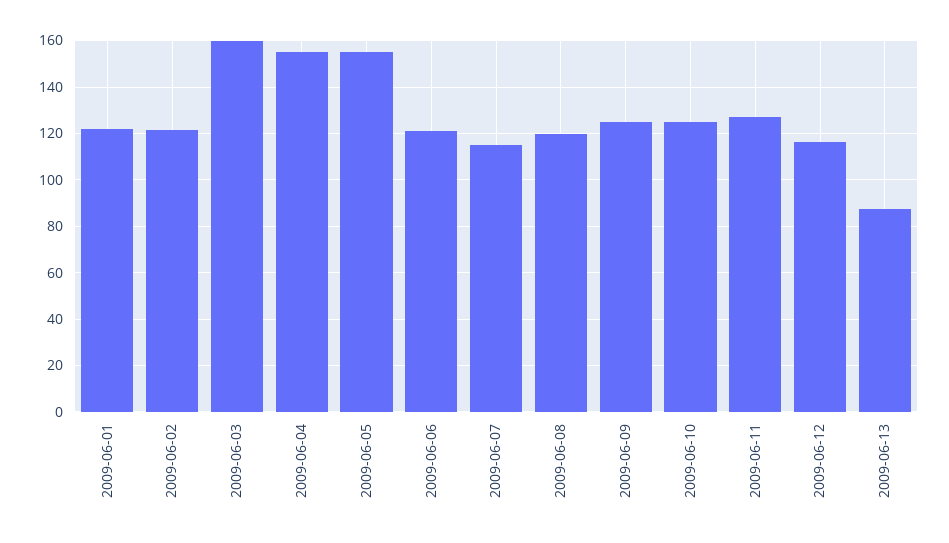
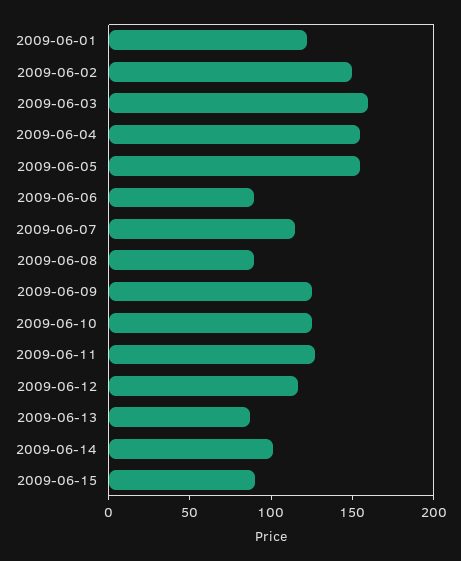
2009-06-02: 120 -> 150
2009-06-06: 120 -> 90
2009-06-08: 120 -> 90
2009-06-14: none -> 100
2009-06-15: none -> 90

